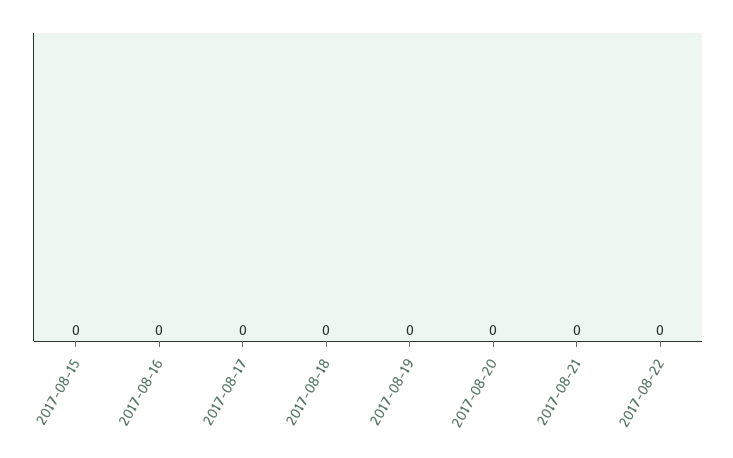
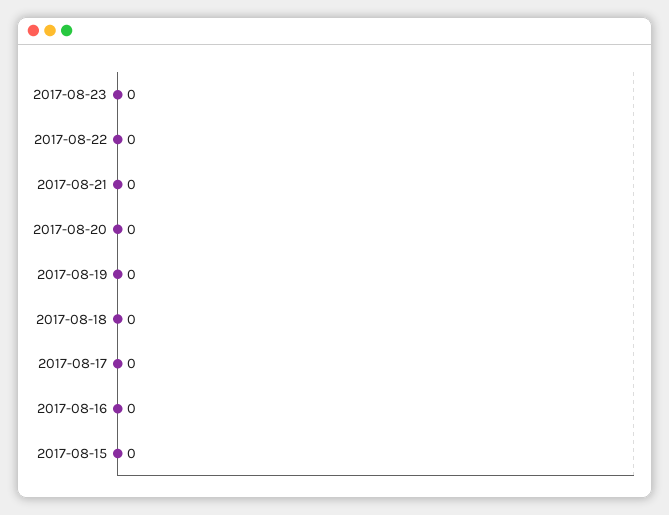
2017-08-23: none -> 0

